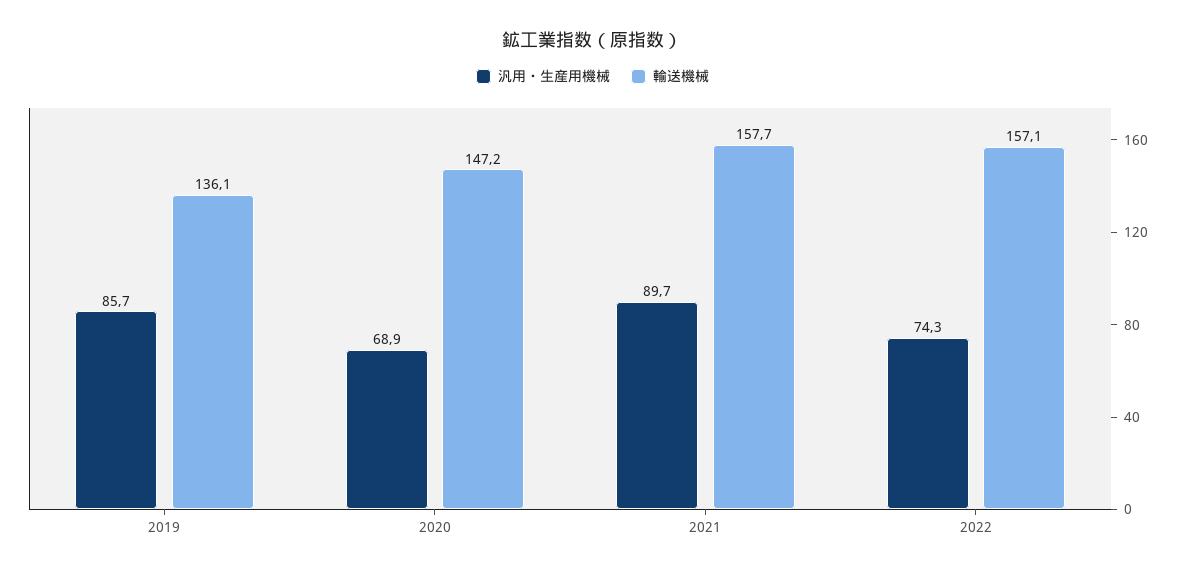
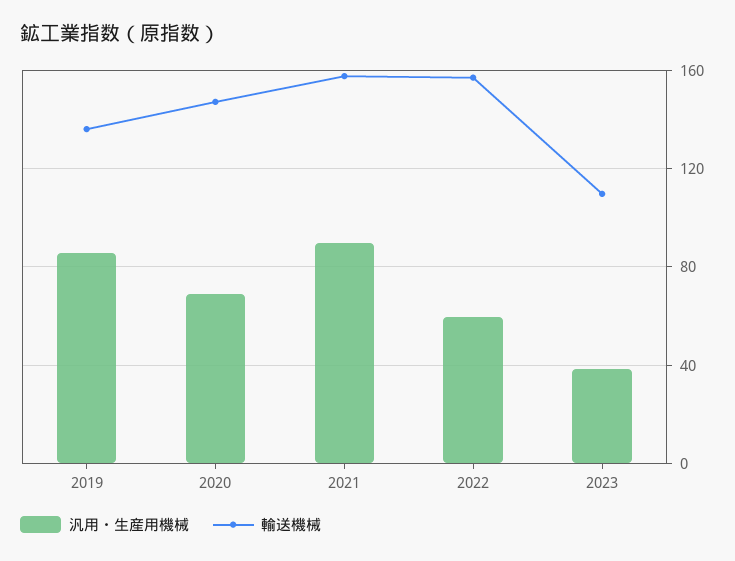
汎用・生産用機械, 2022: 74.3 -> 60
汎用・生産用機械, 2023: none -> 40
輸送機械, 2023: none -> 110

